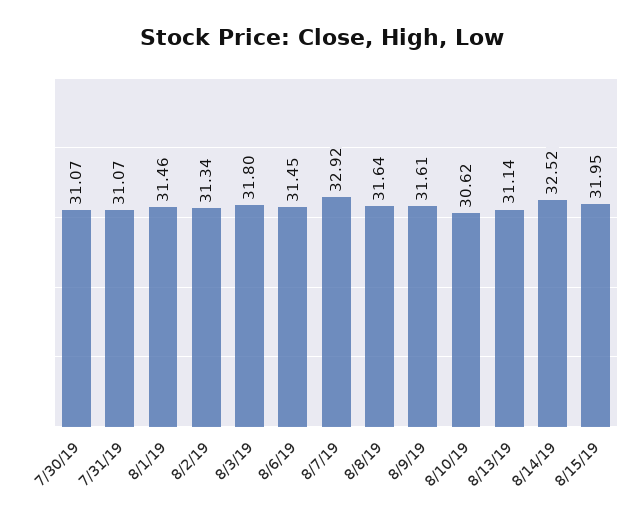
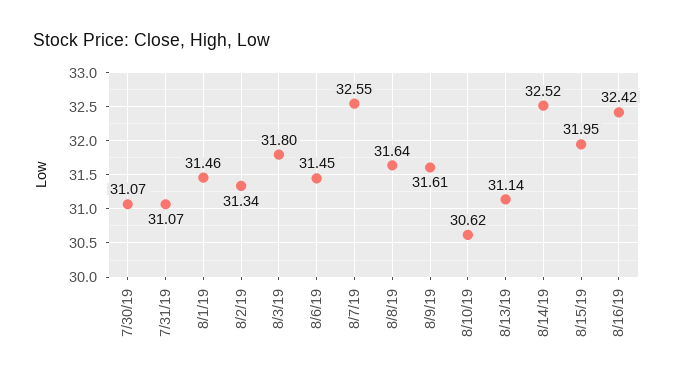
8/7/19: 32.92 -> 32.55
8/16/19: none -> 32.42

